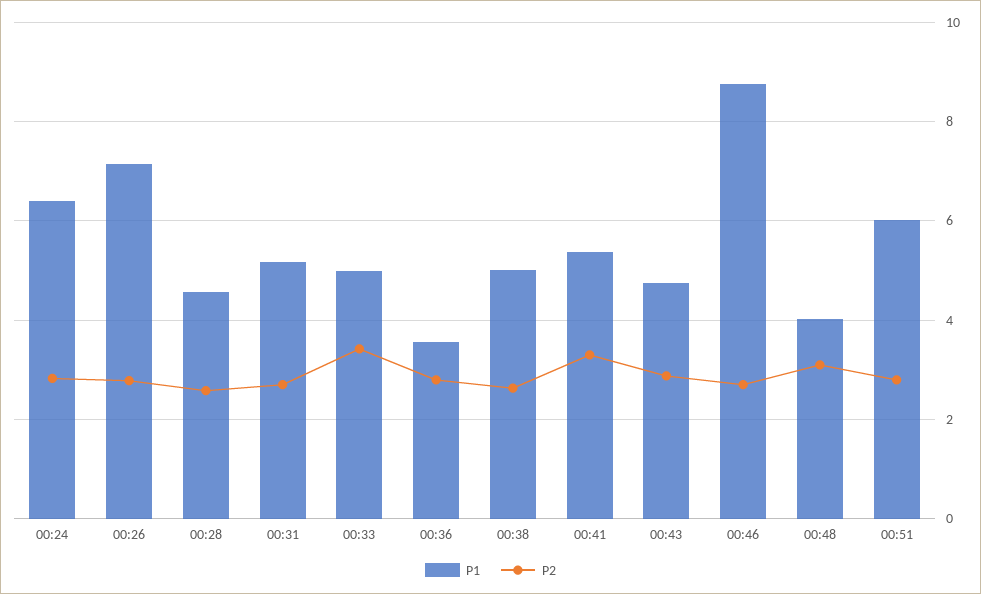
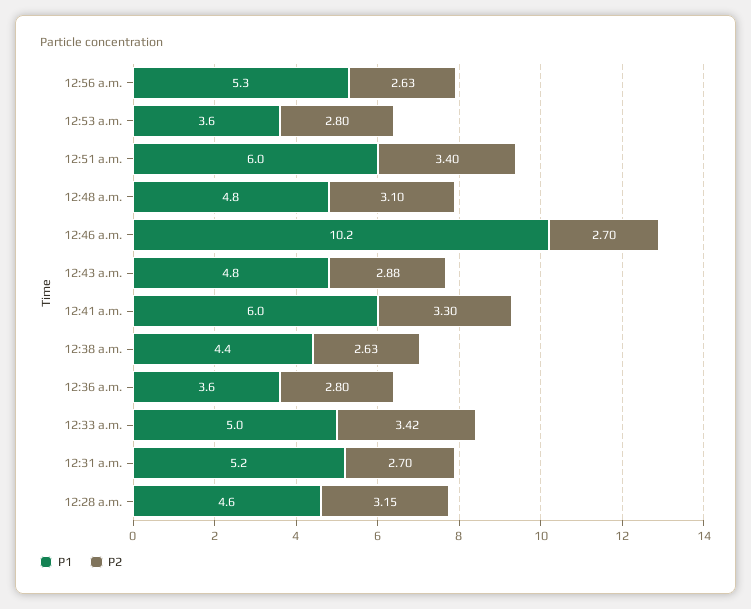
P1, 00:24: 6.4 -> none
P2, 00:24: 2.8 -> none
P1, 00:26: 7.2 -> none
P2, 00:26: 2.8 -> none
P2, 00:28: 2.6 -> 3.15
P1, 00:38: 5 -> 4.4
P1, 00:41: 5.4 -> 6
P1, 00:46: 8.8 -> 10.2
P1, 00:48: 4 -> 4.8
P2, 00:51: 2.8 -> 3.4
P1, 12:56 a.m.: none -> 5.3
P2, 12:56 a.m.: none -> 2.63
P1, 12:53 a.m.: none -> 3.6
P2, 12:53 a.m.: none -> 2.8

